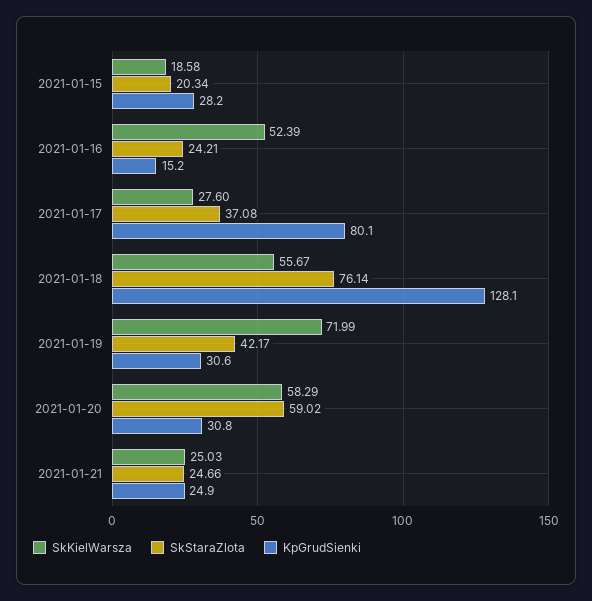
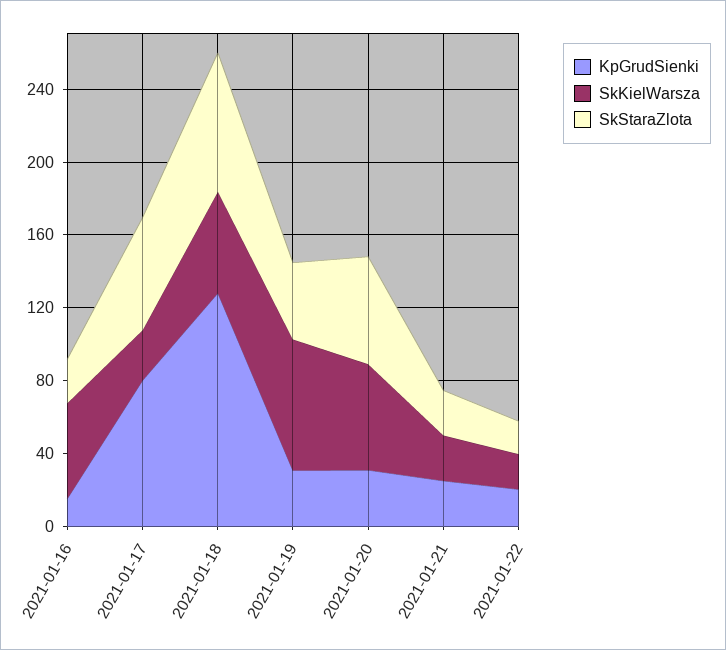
SkKielWarsza, 2021-01-15: 18.58 -> none
SkStaraZlota, 2021-01-15: 20.34 -> none
KpGrudSienki, 2021-01-15: 28.2 -> none
SkStaraZlota, 2021-01-17: 37.08 -> 60
KpGrudSienki, 2021-01-22: none -> 20
SkKielWarsza, 2021-01-22: none -> 20
SkStaraZlota, 2021-01-22: none -> 20

